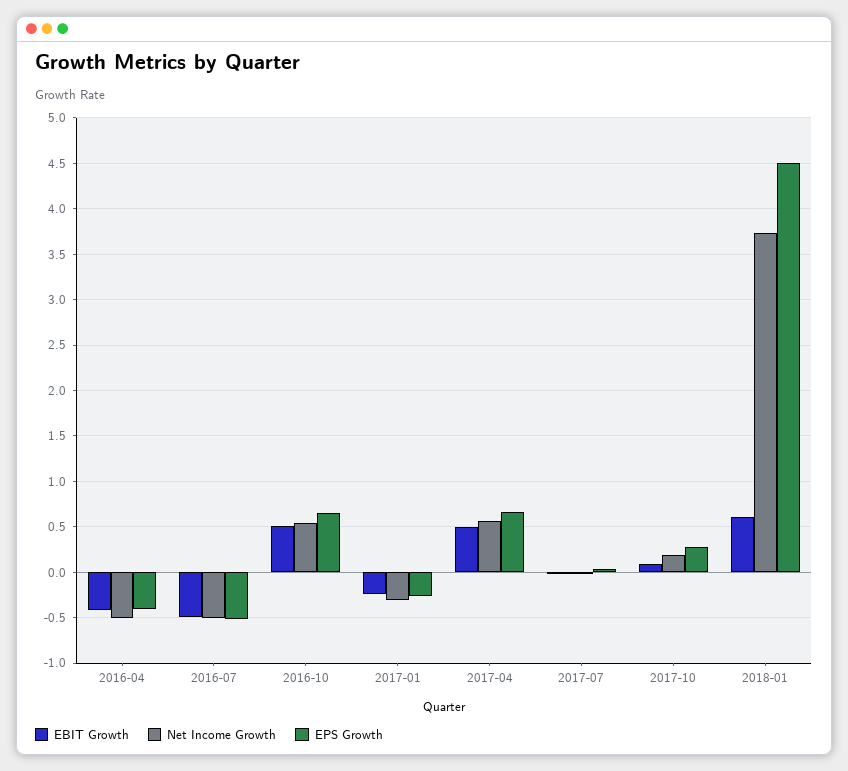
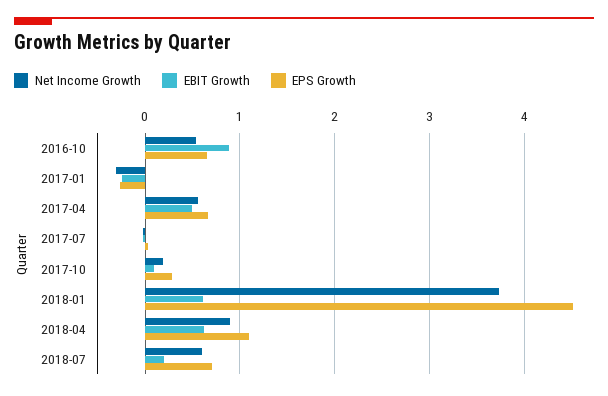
EBIT Growth, 2016-04: -0.4 -> none
Net Income Growth, 2016-04: -0.5 -> none
EPS Growth, 2016-04: -0.4 -> none
EBIT Growth, 2016-07: -0.5 -> none
Net Income Growth, 2016-07: -0.5 -> none
EPS Growth, 2016-07: -0.5 -> none
EBIT Growth, 2016-10: 0.5 -> 0.9
Net Income Growth, 2018-04: none -> 0.9
EBIT Growth, 2018-04: none -> 0.6
EPS Growth, 2018-04: none -> 1.1
Net Income Growth, 2018-07: none -> 0.6
EBIT Growth, 2018-07: none -> 0.2
EPS Growth, 2018-07: none -> 0.7

